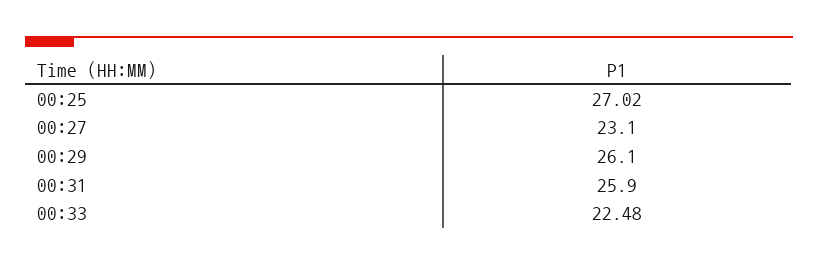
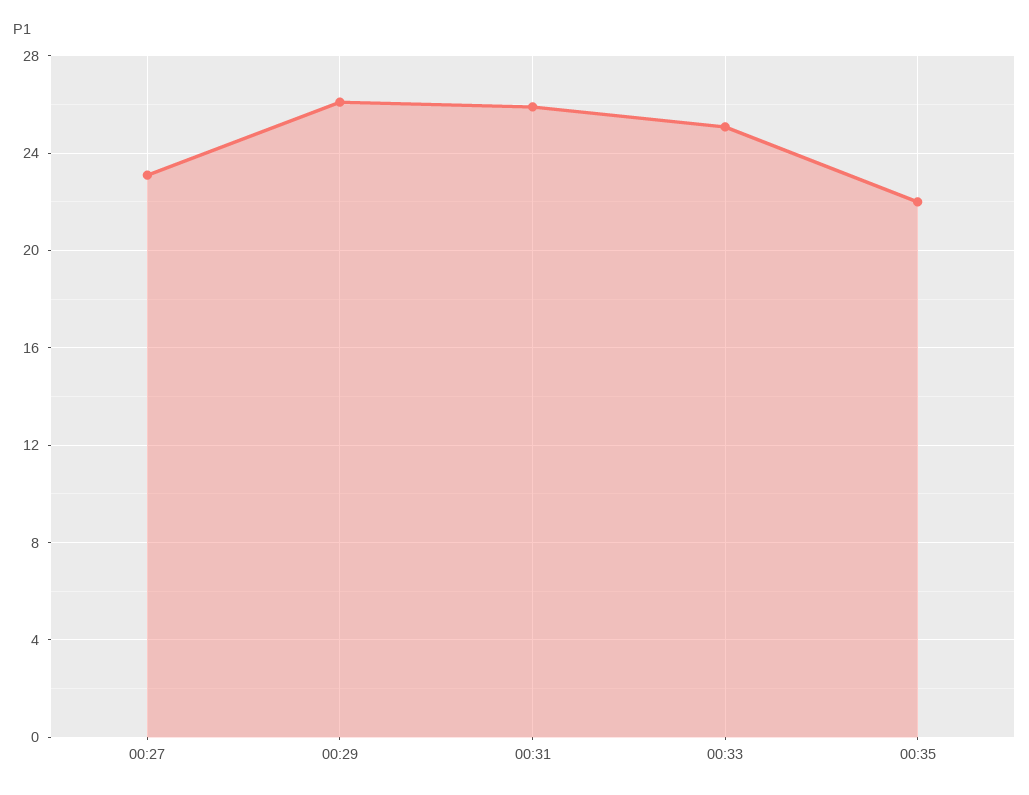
00:25: 27.02 -> none
00:33: 22.48 -> 25
00:35: none -> 22

